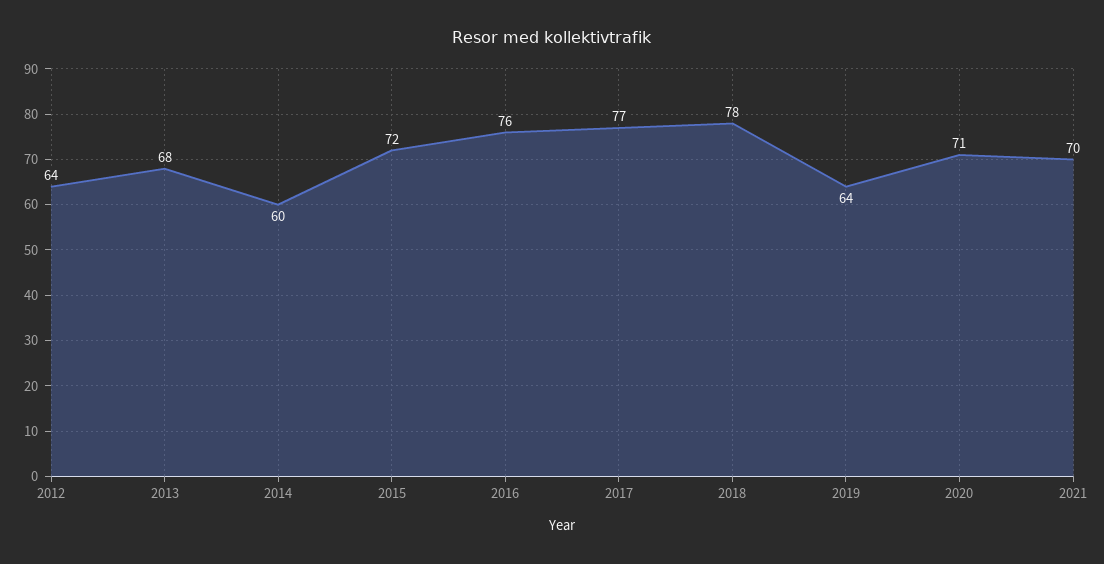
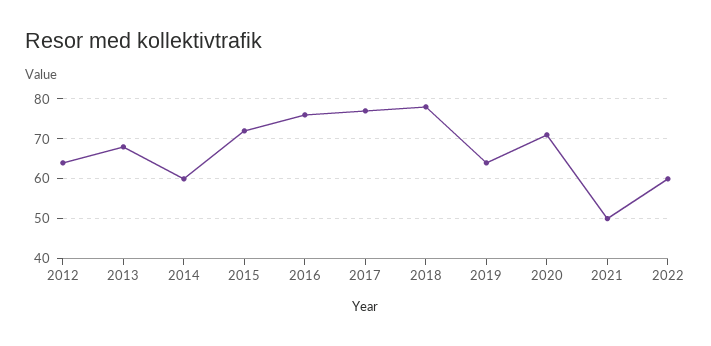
2021: 70 -> 50
2022: none -> 60

